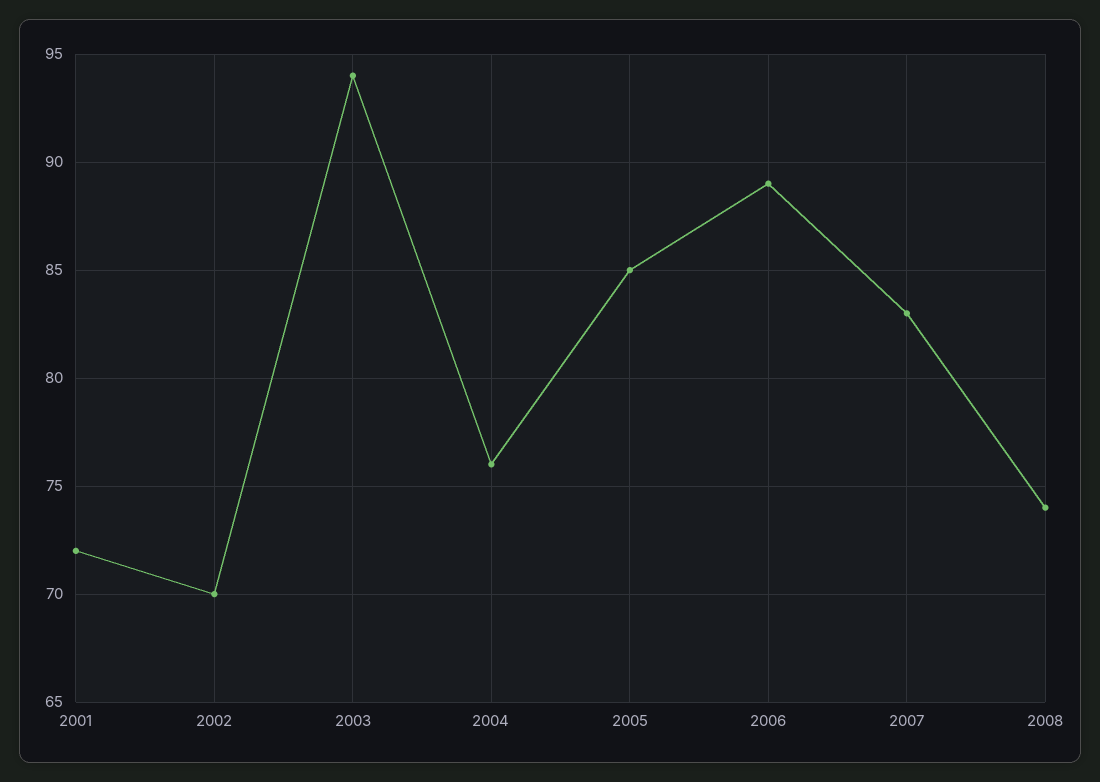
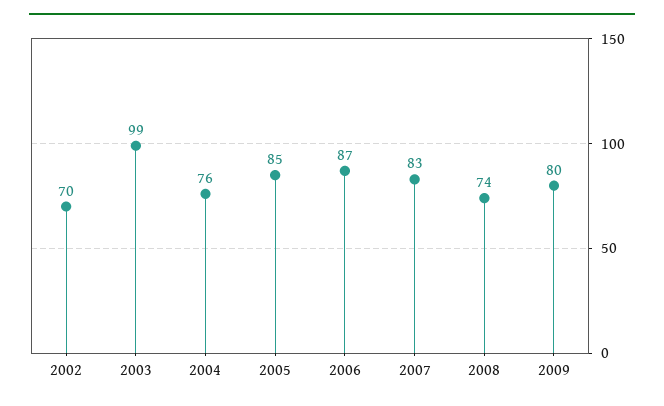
2001: 72 -> none
2003: 94 -> 99
2006: 89 -> 87
2009: none -> 80

